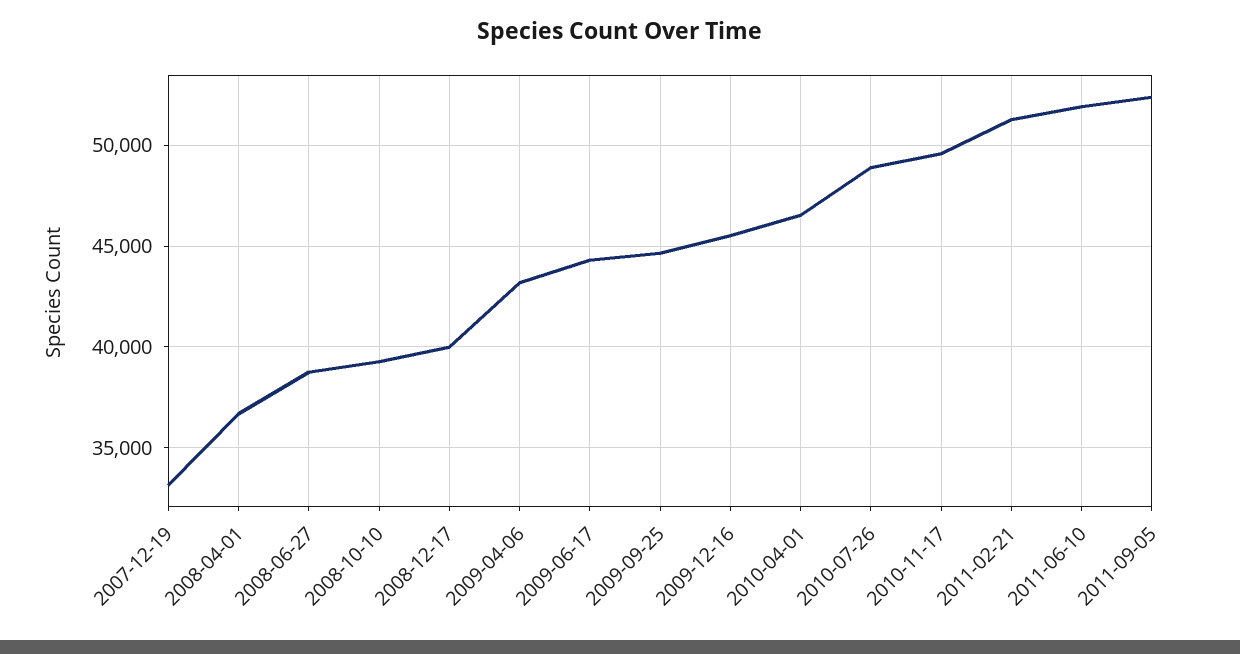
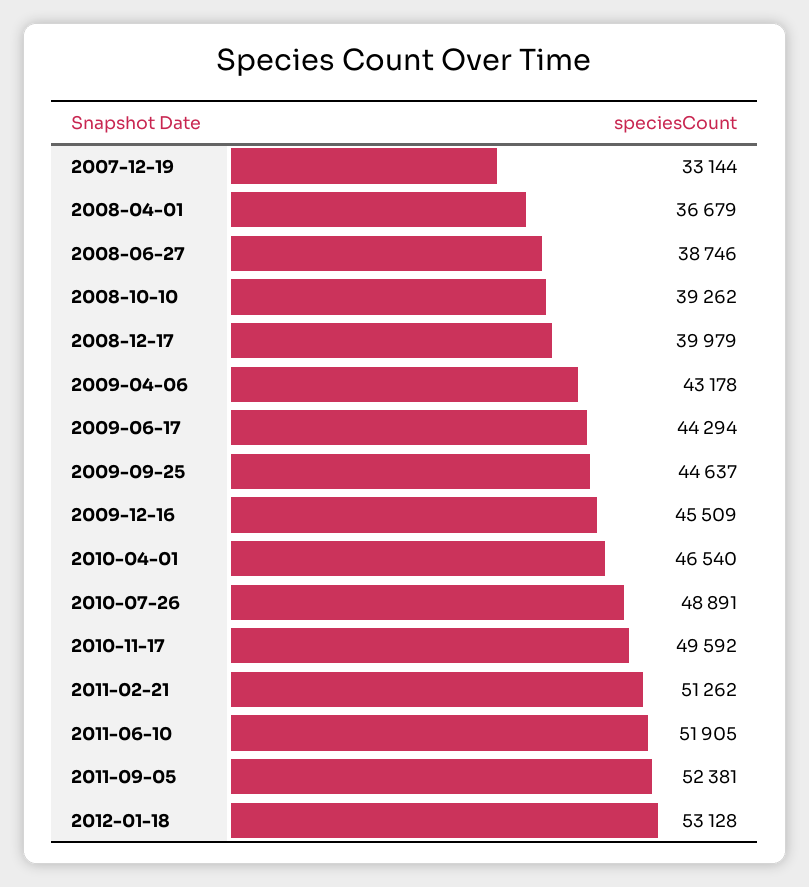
2012-01-18: none -> 53128

